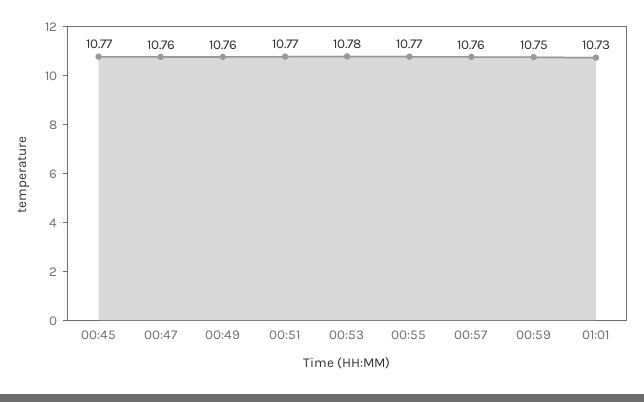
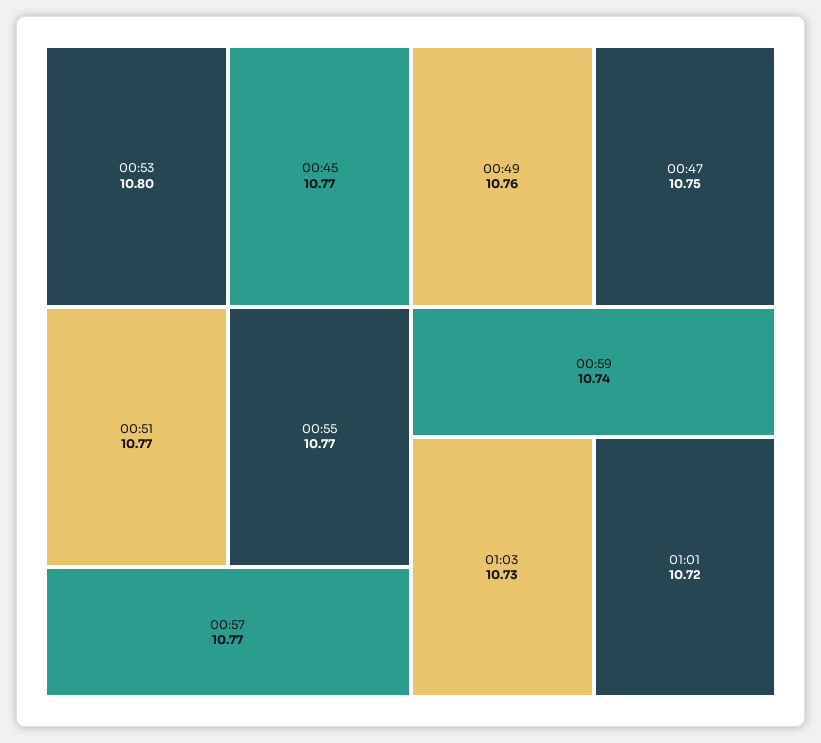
00:47: 10.76 -> 10.75
00:53: 10.78 -> 10.8
00:57: 10.76 -> 10.77
00:59: 10.75 -> 10.74
01:01: 10.73 -> 10.72
01:03: none -> 10.73

